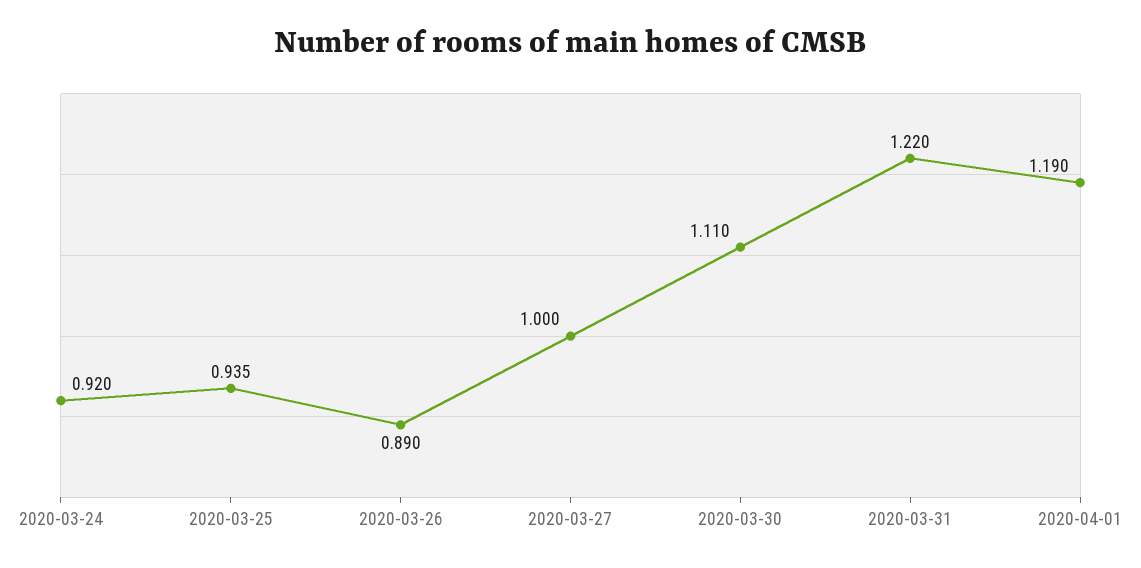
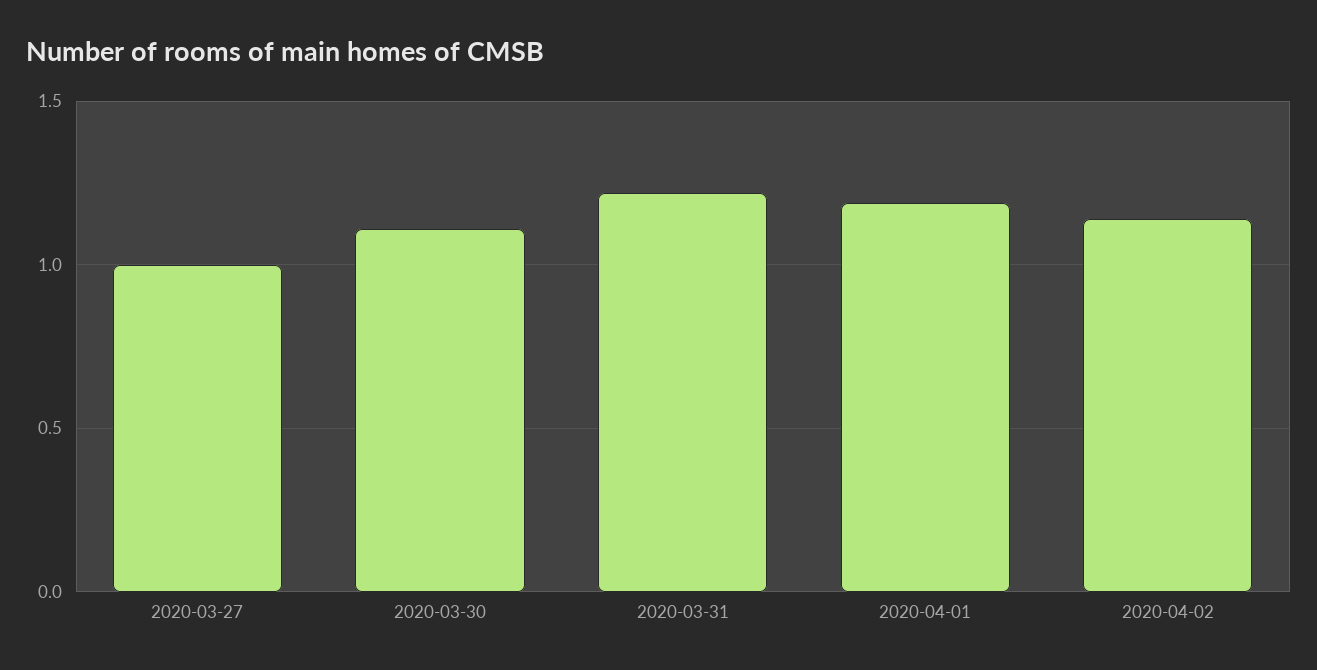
2020-03-24: 0.92 -> none
2020-03-25: 0.935 -> none
2020-03-26: 0.89 -> none
2020-04-02: none -> 1.15

